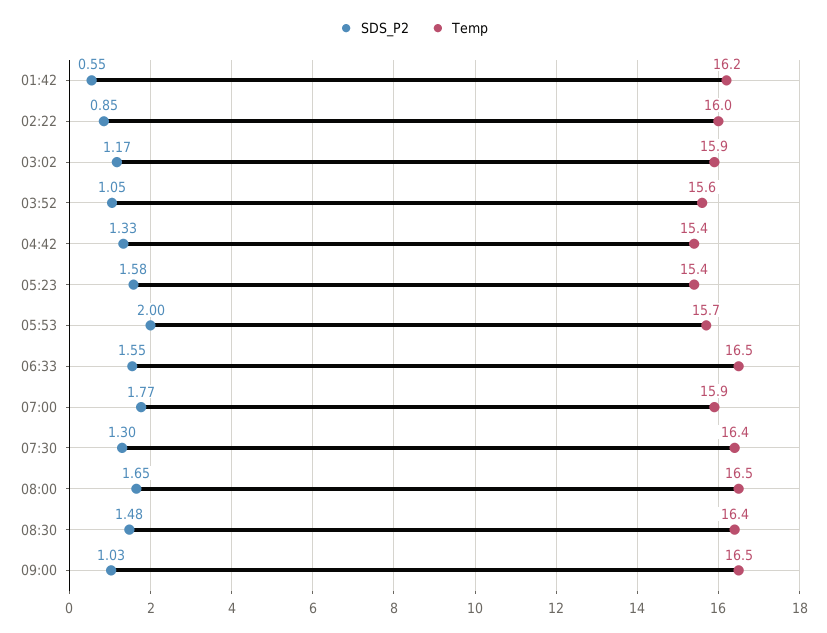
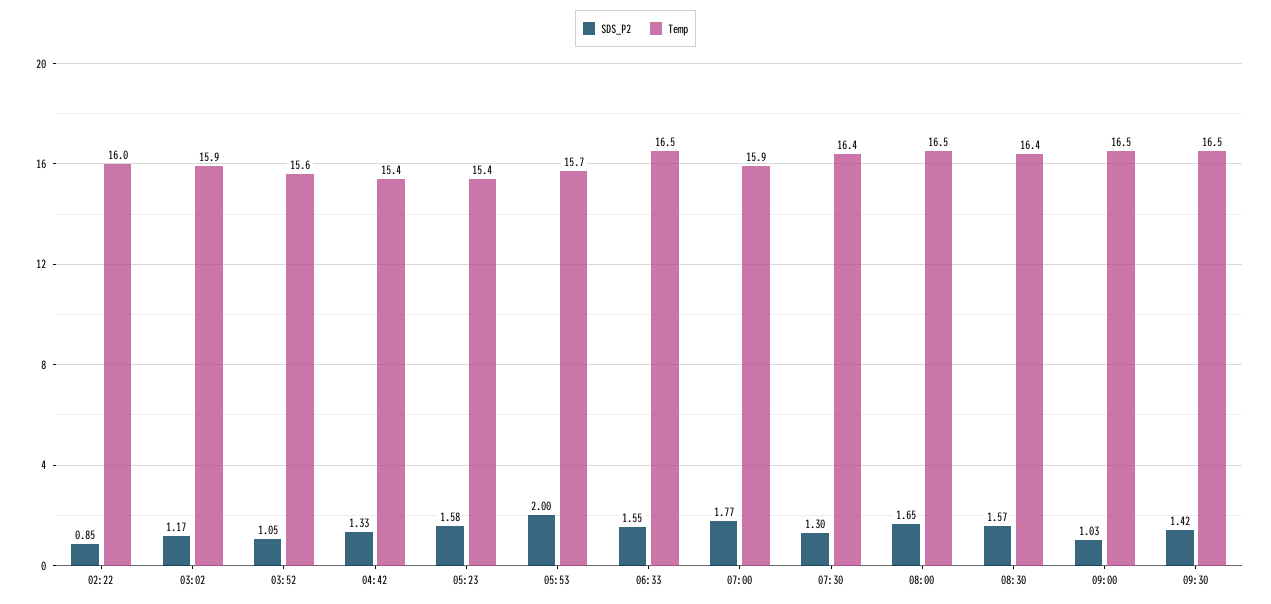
SDS_P2, 01:42: 0.55 -> none
Temp, 01:42: 16.2 -> none
SDS_P2, 08:30: 1.48 -> 1.57
SDS_P2, 09:30: none -> 1.42
Temp, 09:30: none -> 16.5

